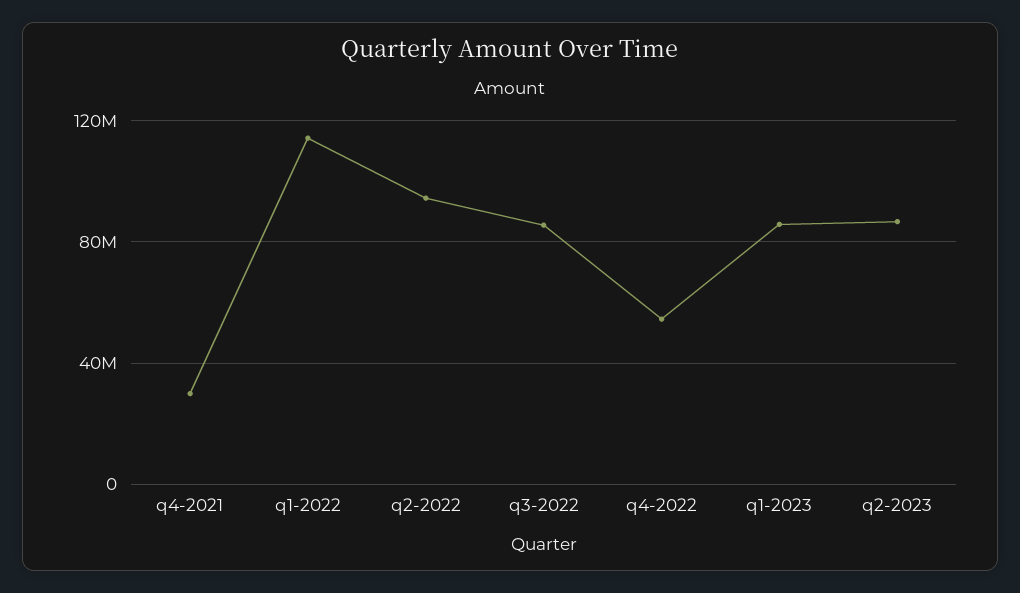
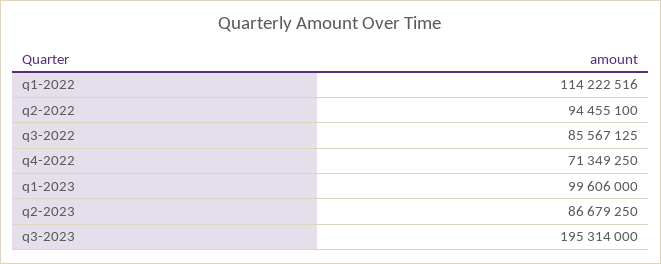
q4-2021: 30000000 -> none
q4-2022: 55000000 -> 71349250
q1-2023: 85000000 -> 99606000
q3-2023: none -> 195314000

